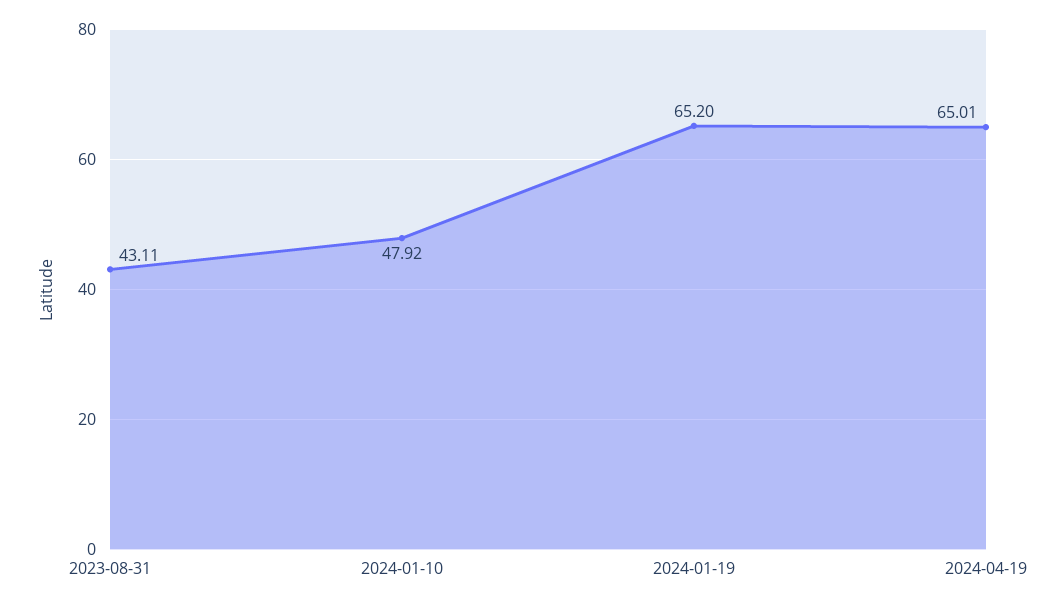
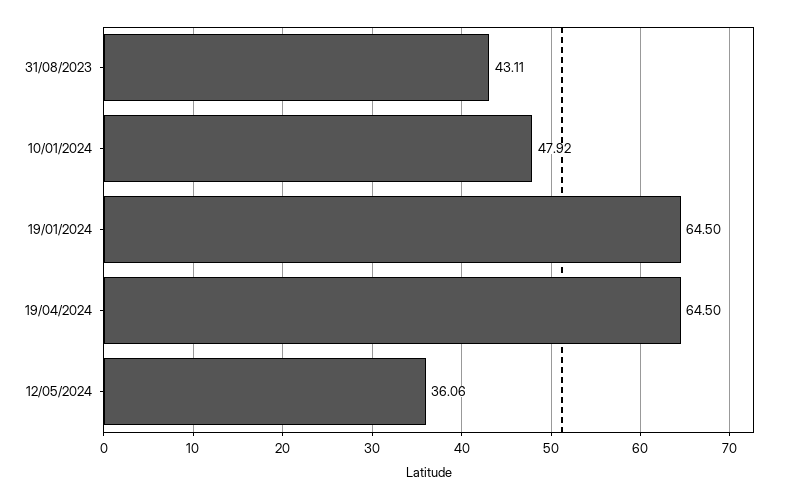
2024-01-19: 65.2 -> 64.5
2024-04-19: 65.01 -> 64.5
12/05/2024: none -> 36.06

